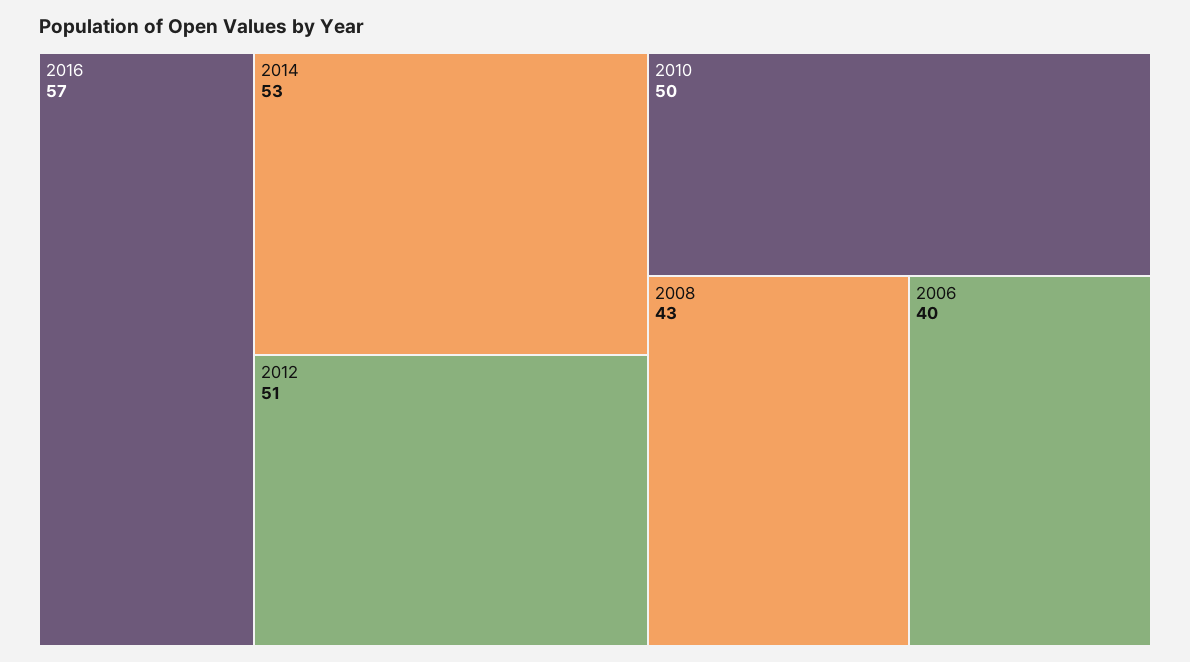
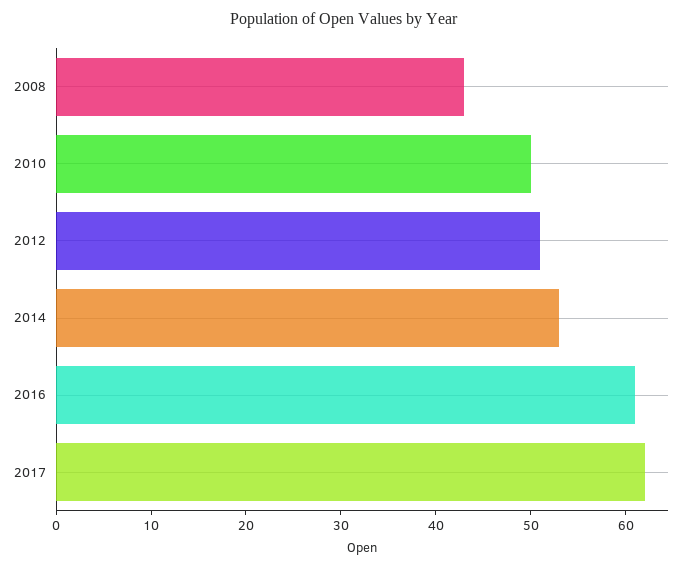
2016: 57 -> 61
2006: 40 -> none
2017: none -> 62

